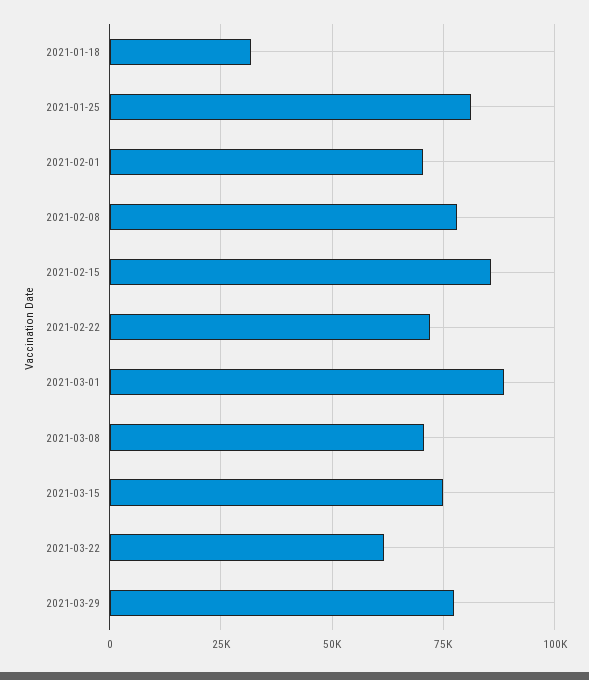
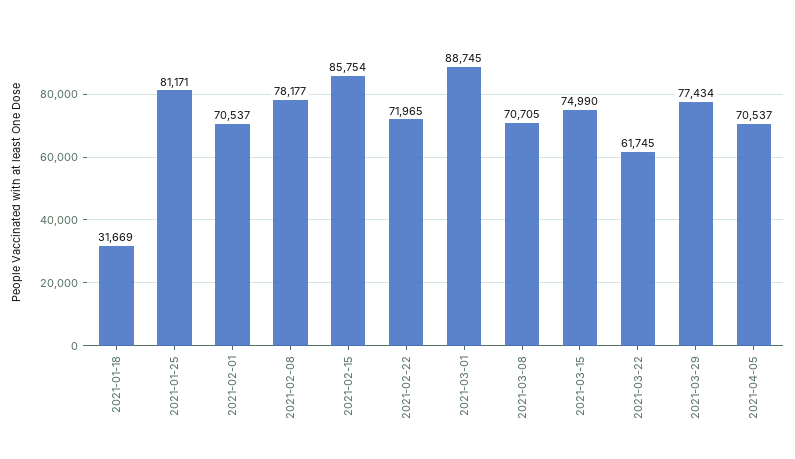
2021-04-05: none -> 70537

